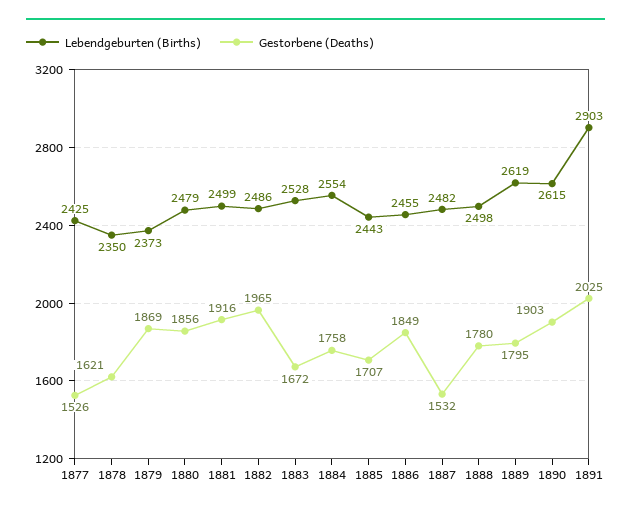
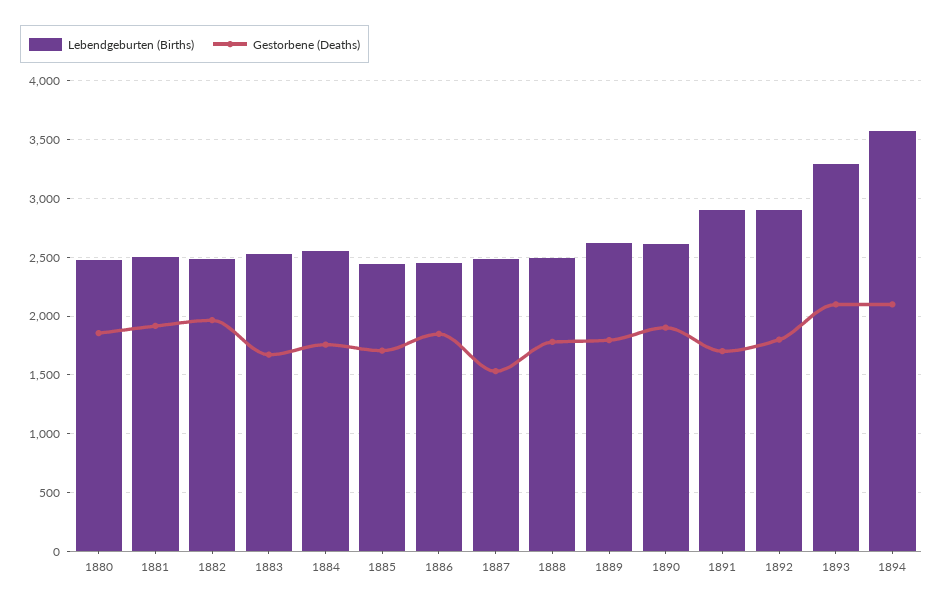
Lebendgeburten (Births), 1877: 2425 -> none
Gestorbene (Deaths), 1877: 1526 -> none
Lebendgeburten (Births), 1878: 2350 -> none
Gestorbene (Deaths), 1878: 1621 -> none
Lebendgeburten (Births), 1879: 2373 -> none
Gestorbene (Deaths), 1879: 1869 -> none
Gestorbene (Deaths), 1891: 2025 -> 1700
Lebendgeburten (Births), 1892: none -> 2900
Gestorbene (Deaths), 1892: none -> 1800
Lebendgeburten (Births), 1893: none -> 3300
Gestorbene (Deaths), 1893: none -> 2100
Lebendgeburten (Births), 1894: none -> 3600
Gestorbene (Deaths), 1894: none -> 2100

